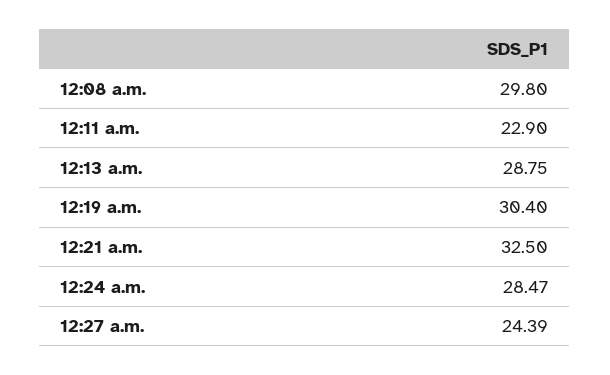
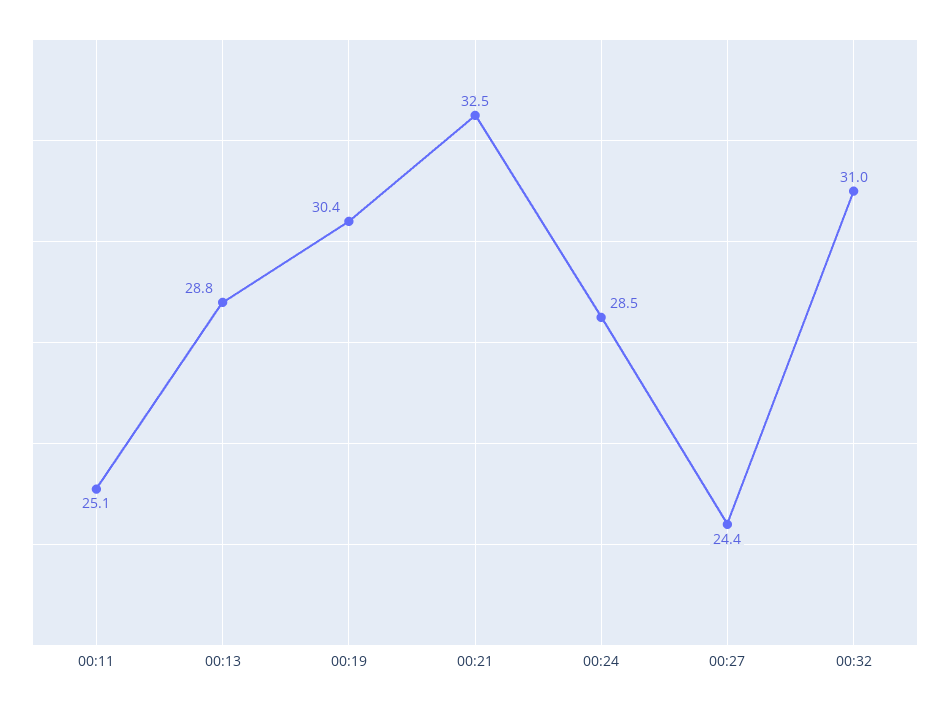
12:08 a.m.: 29.8 -> none
12:11 a.m.: 22.9 -> 25.1
00:32: none -> 31

